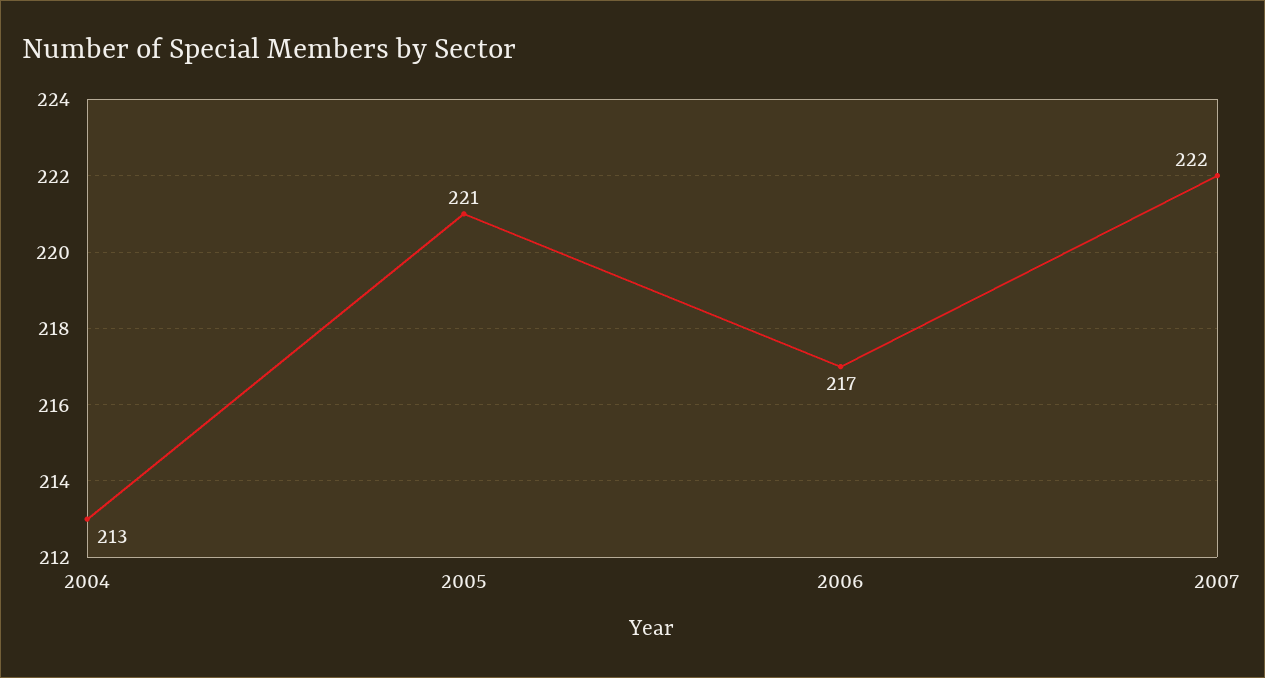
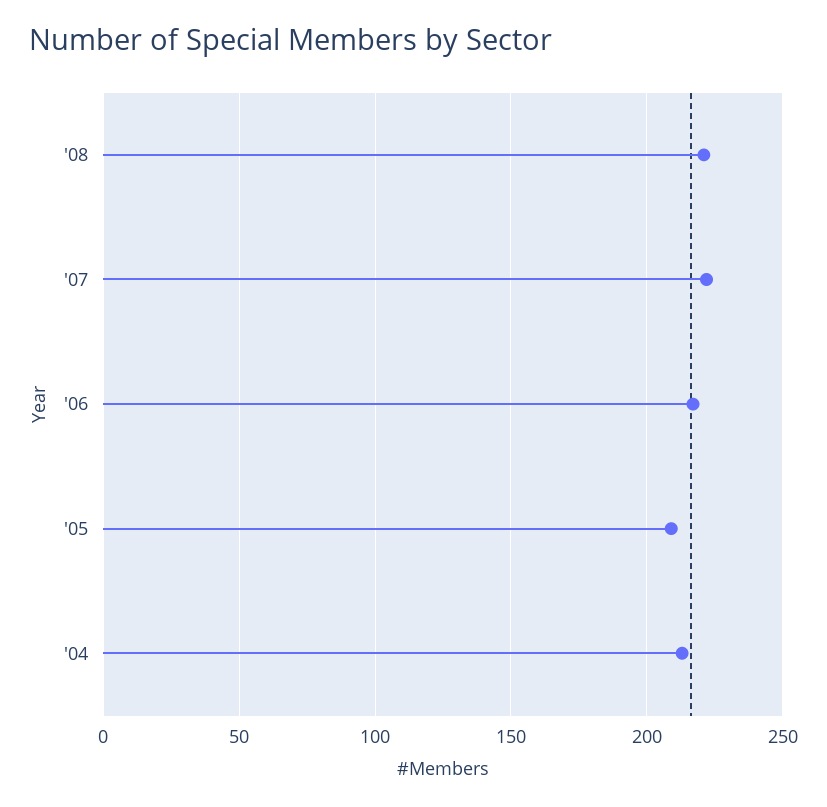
2005: 221 -> 210
'08: none -> 220

